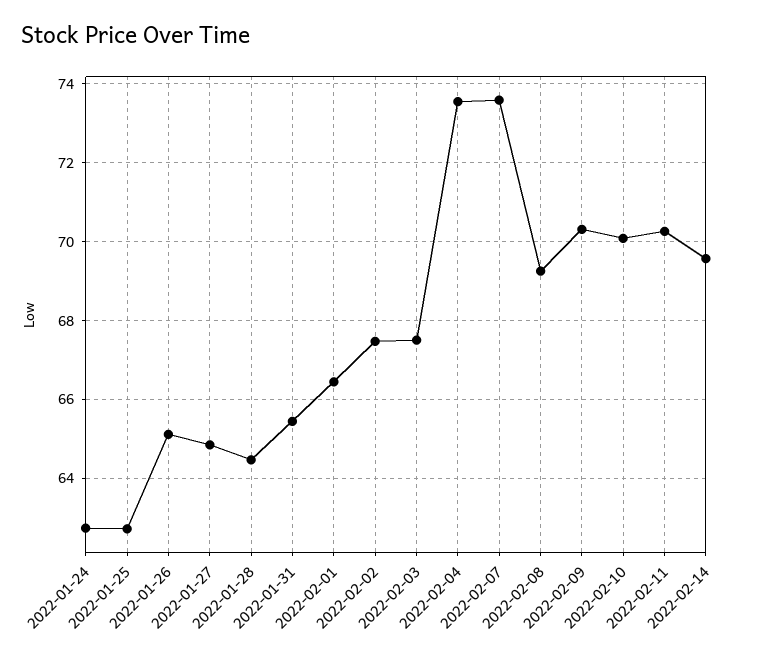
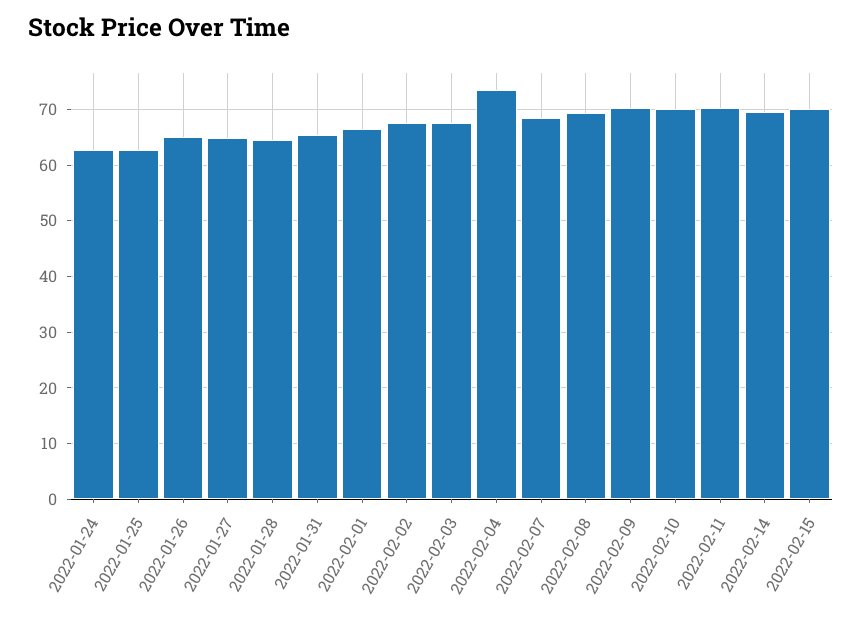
2022-02-07: 73.6 -> 68
2022-02-15: none -> 70

